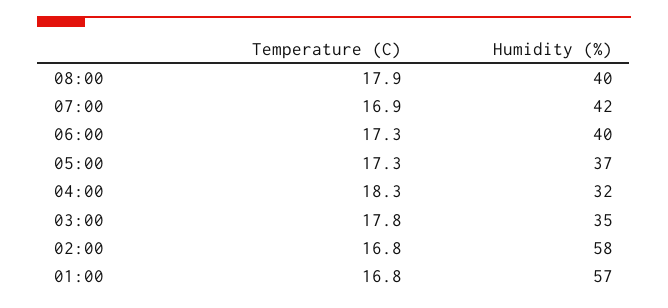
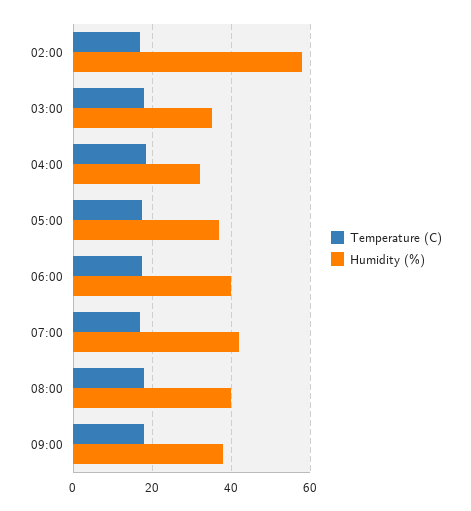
Temperature (C), 01:00: 16.8 -> none
Humidity (%), 01:00: 57 -> none
Temperature (C), 09:00: none -> 18
Humidity (%), 09:00: none -> 38

